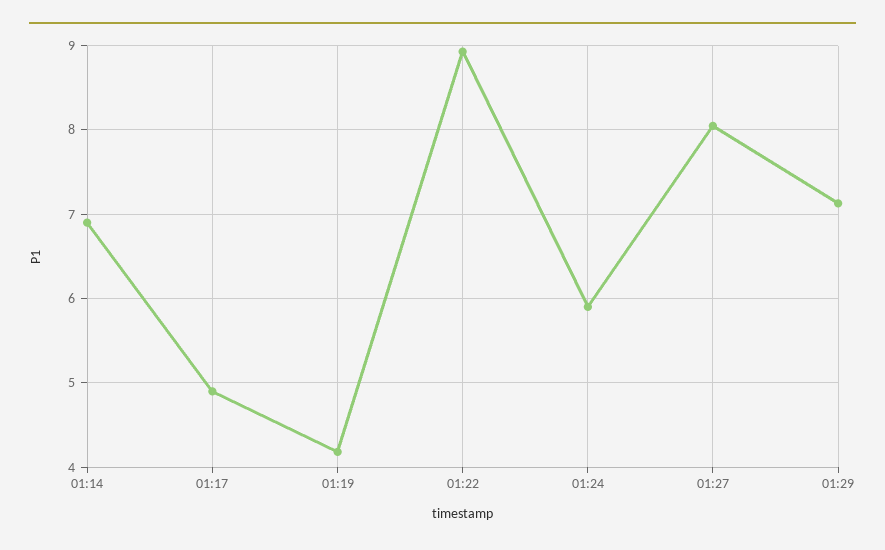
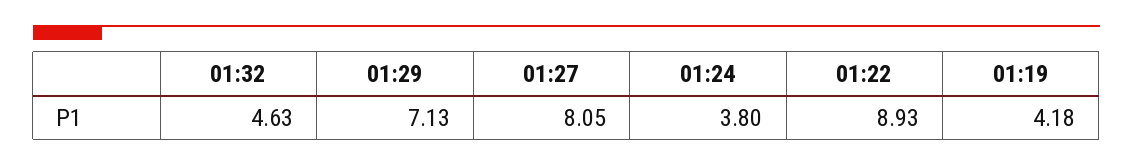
01:14: 6.9 -> none
01:17: 4.9 -> none
01:24: 5.9 -> 3.8
01:32: none -> 4.63

